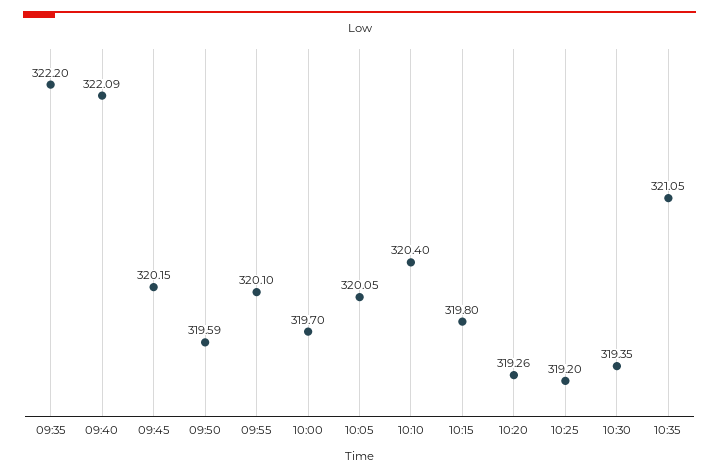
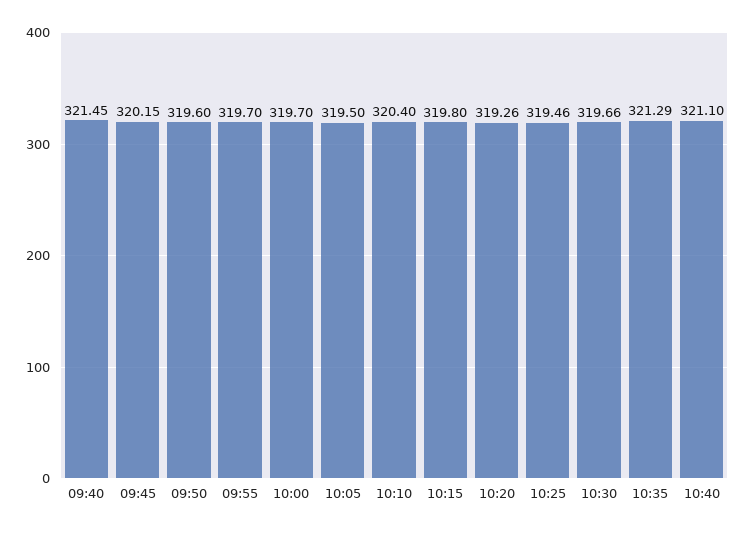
09:35: 322.2 -> none
09:40: 322.09 -> 321.45
09:50: 319.59 -> 319.6
09:55: 320.1 -> 319.7
10:05: 320.05 -> 319.5
10:25: 319.2 -> 319.46
10:30: 319.35 -> 319.66
10:35: 321.05 -> 321.29
10:40: none -> 321.1

